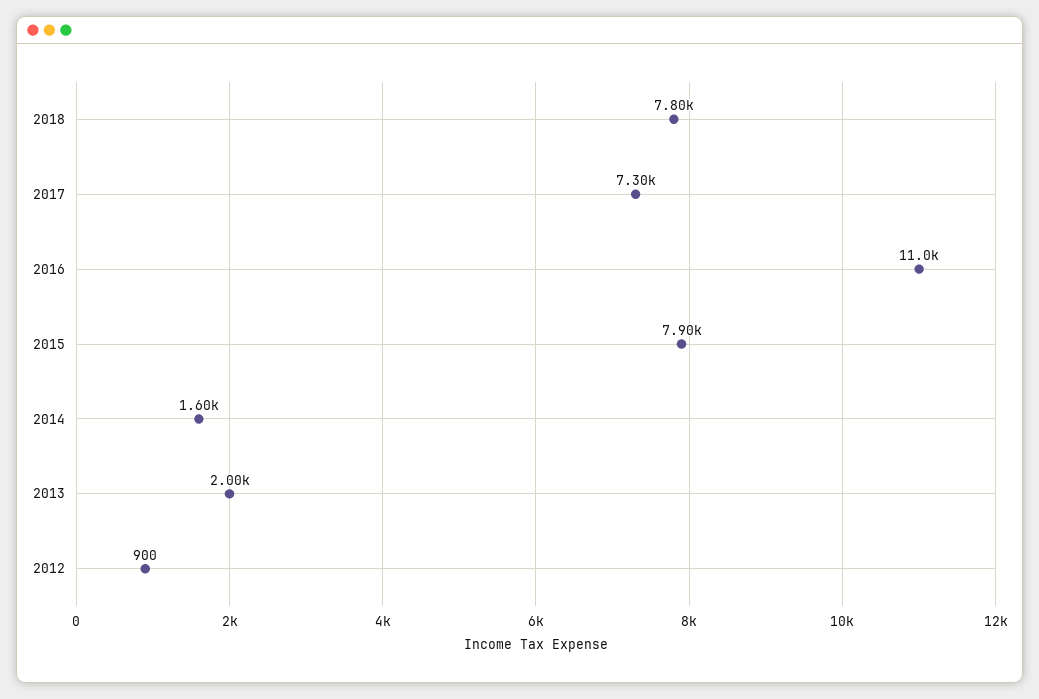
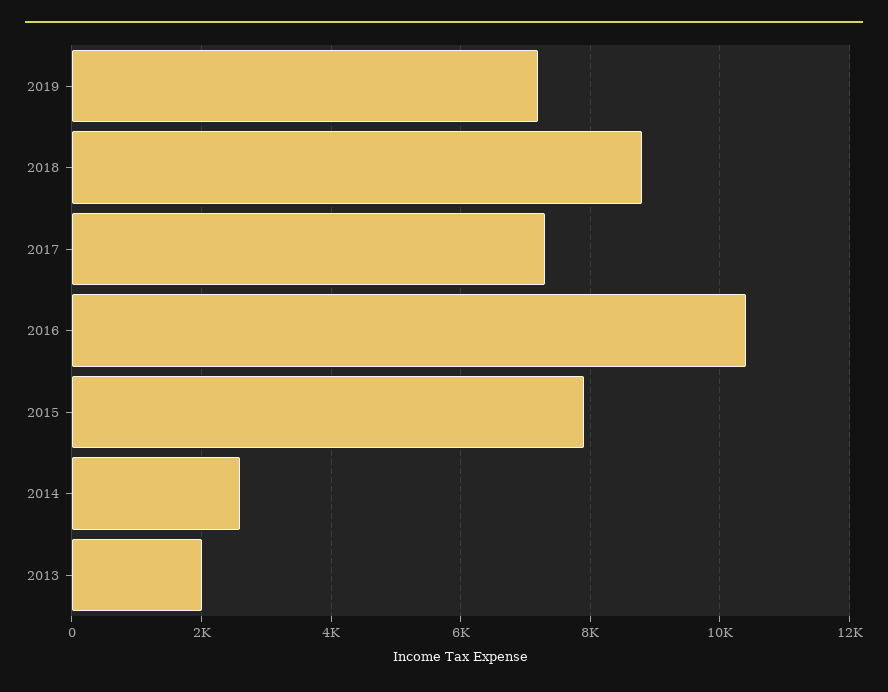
2018: 7800 -> 8800
2016: 11000 -> 10400
2014: 1600 -> 2600
2012: 900 -> none
2019: none -> 7200

